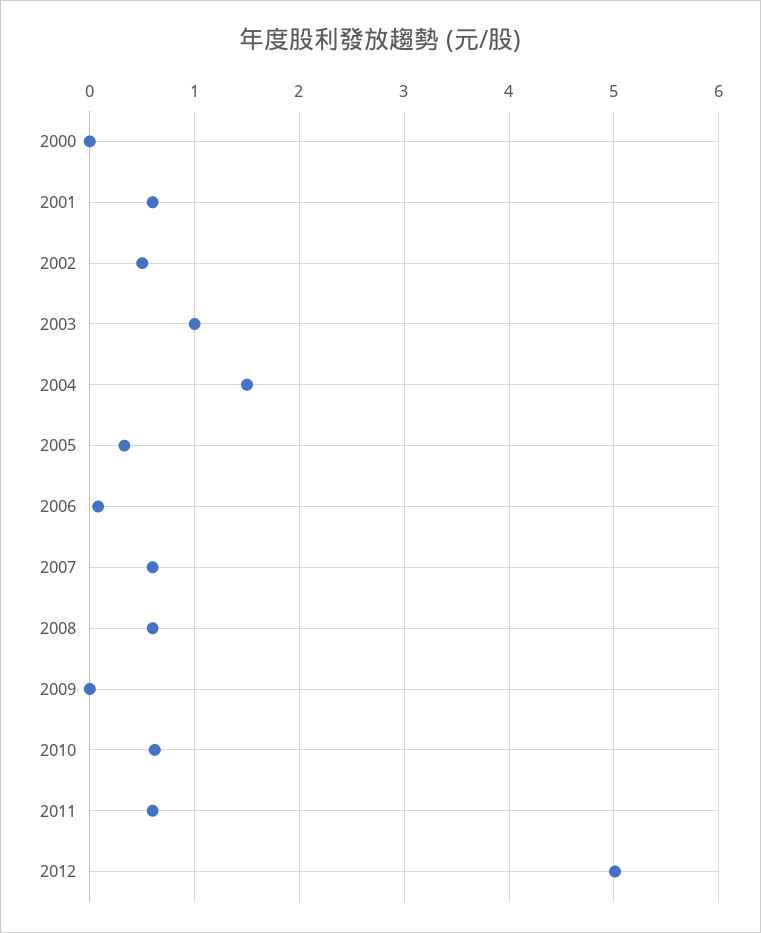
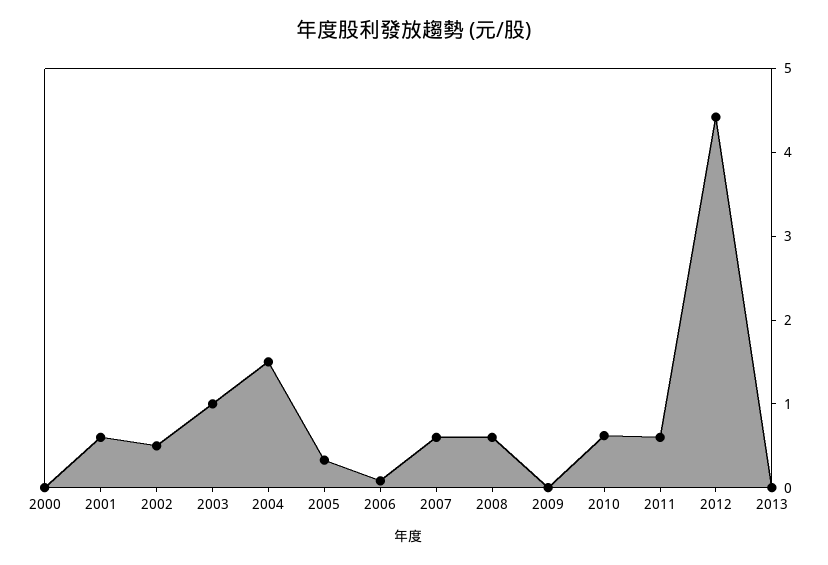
2012: 5 -> 4.4
2013: none -> 0

